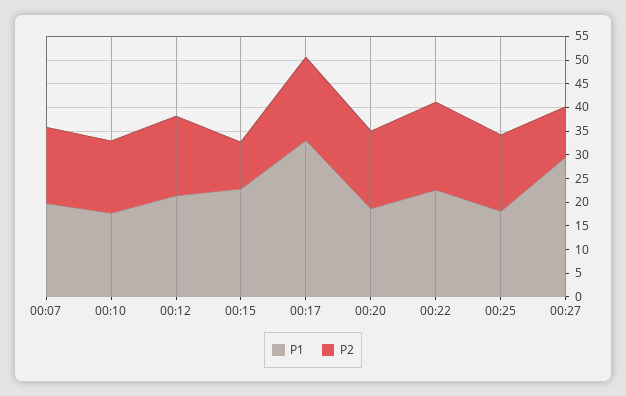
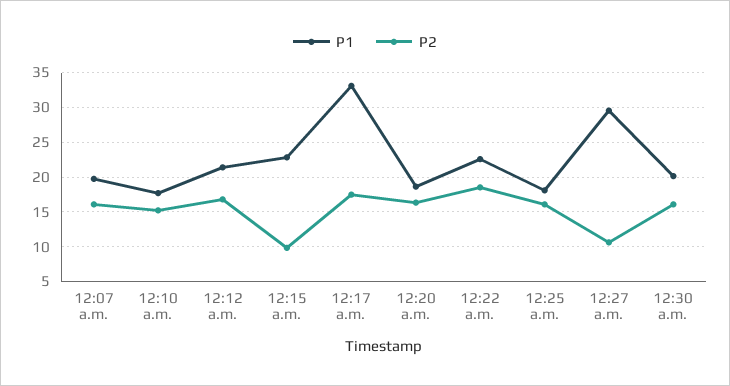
P1, 12:30 a.m.: none -> 20
P2, 12:30 a.m.: none -> 16

